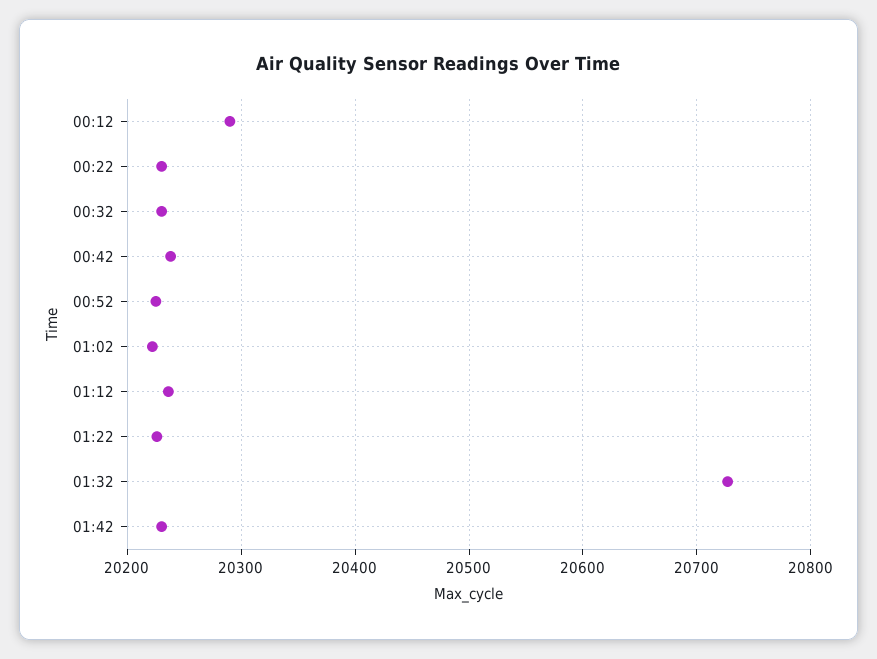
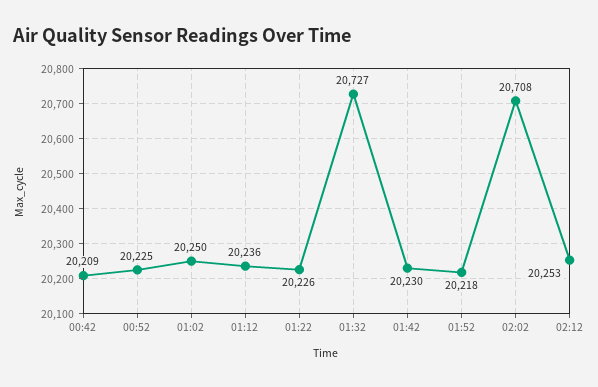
00:12: 20290 -> none
00:22: 20230 -> none
00:32: 20230 -> none
00:42: 20240 -> 20209
01:02: 20220 -> 20250
01:52: none -> 20218
02:02: none -> 20708
02:12: none -> 20253

